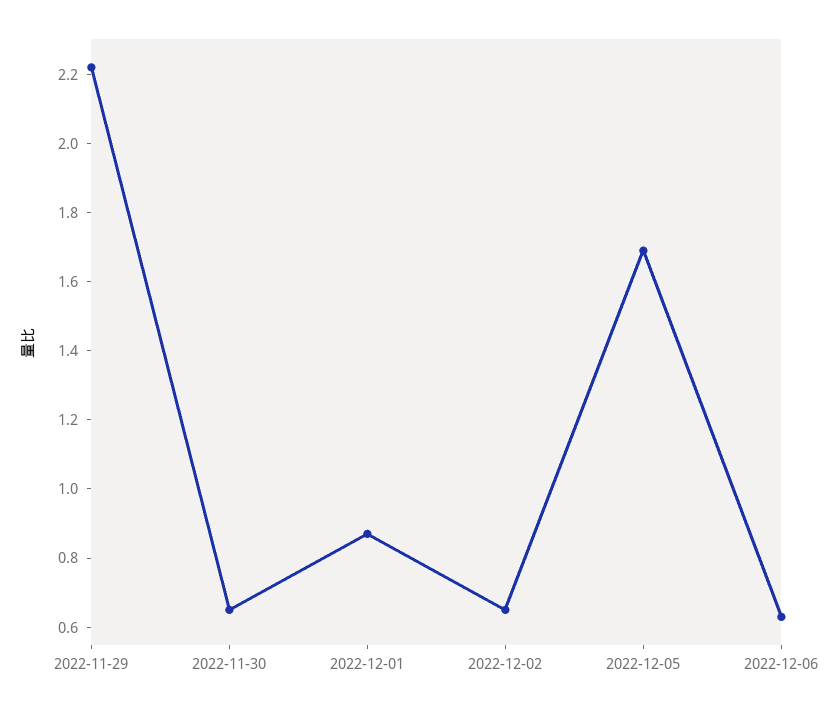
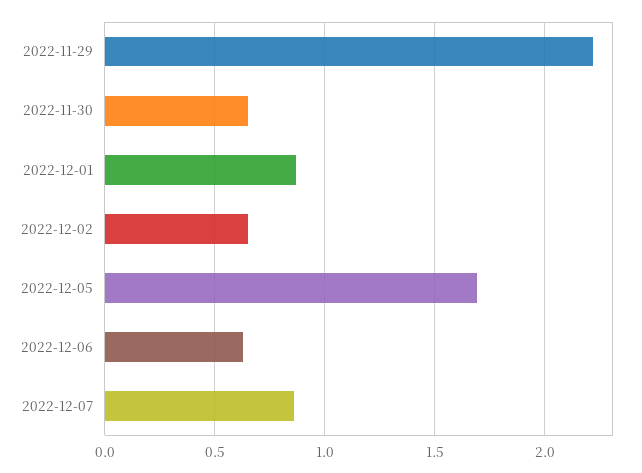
2022-12-07: none -> 0.85

